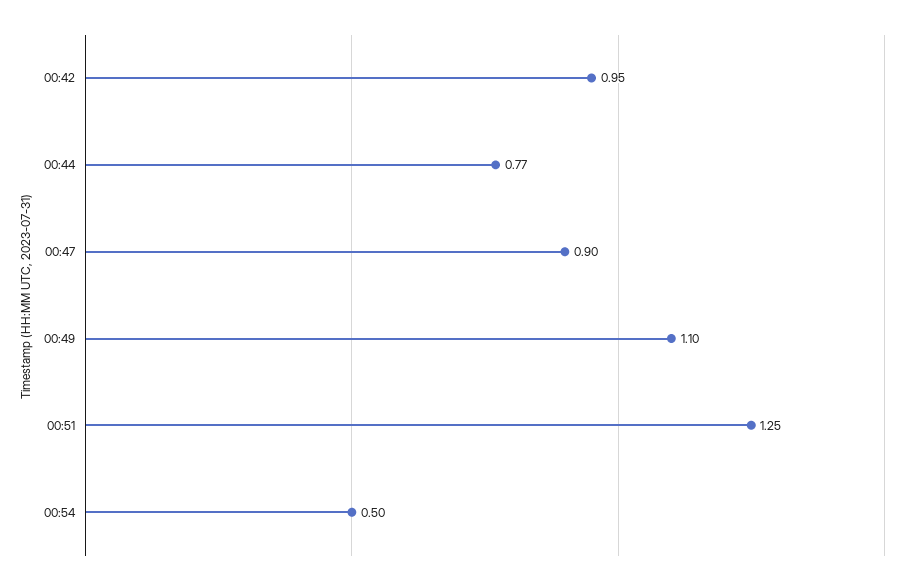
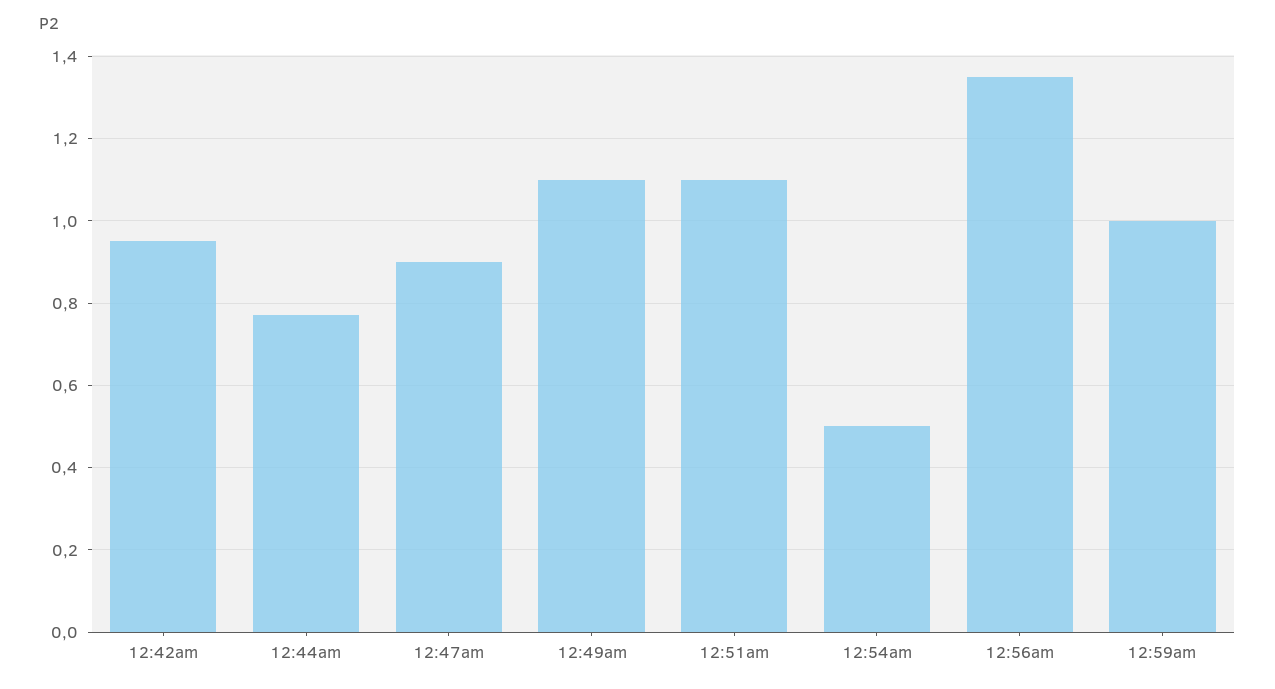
00:51: 1.25 -> 1.1
12:56am: none -> 1.35
12:59am: none -> 1

